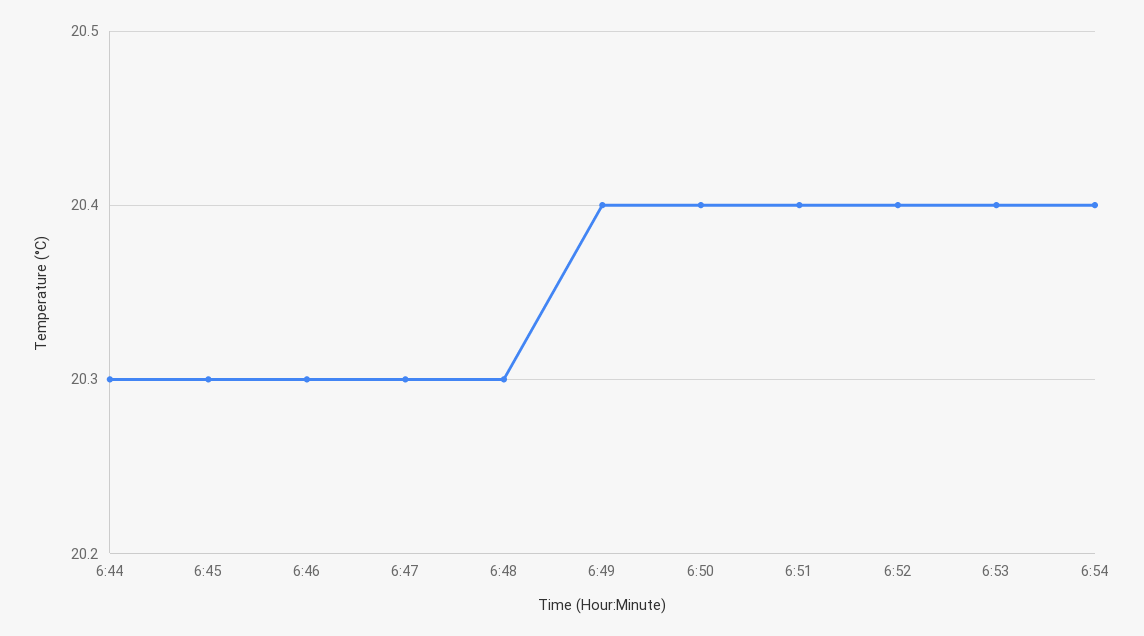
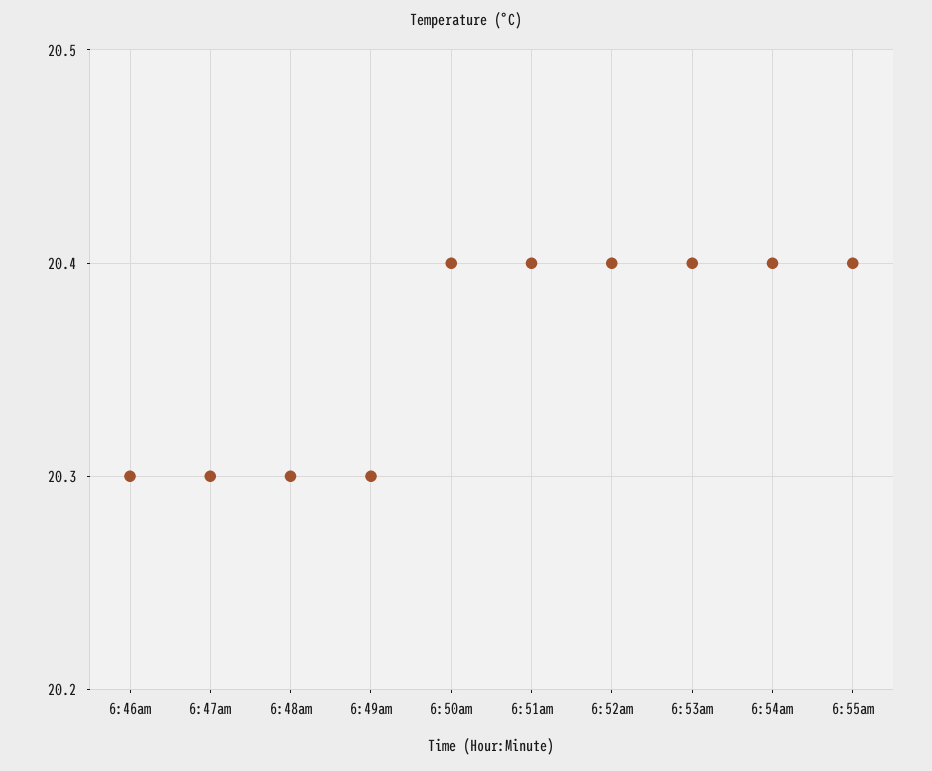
6:44: 20.3 -> none
6:45: 20.3 -> none
6:49: 20.4 -> 20.3
6:55am: none -> 20.4

